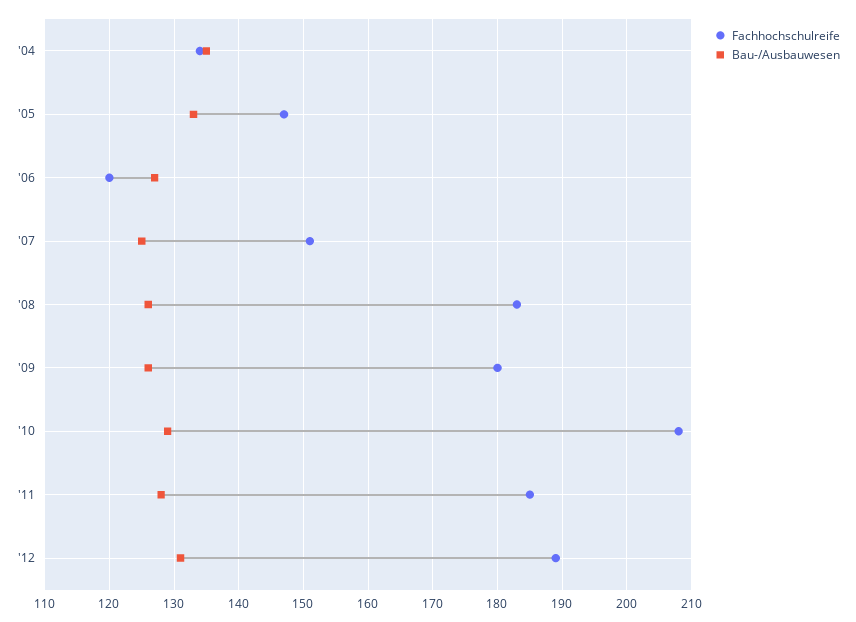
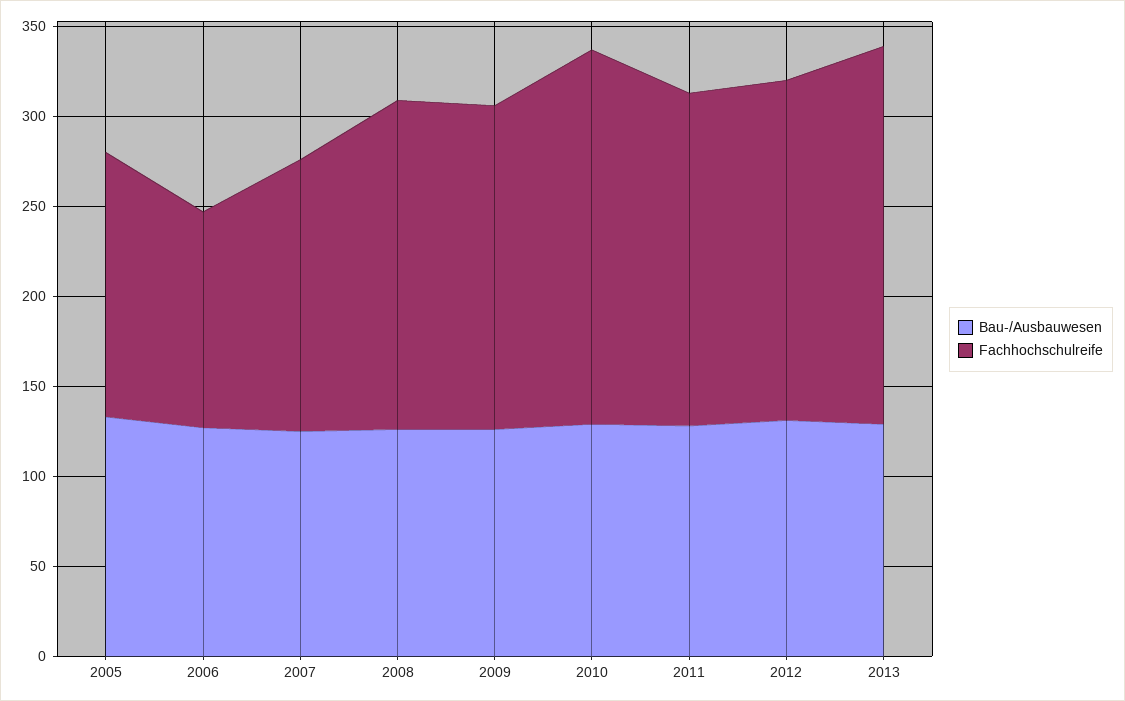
Fachhochschulreife, '04: 134 -> none
Bau-/Ausbauwesen, '04: 135 -> none
Bau-/Ausbauwesen, 2013: none -> 130
Fachhochschulreife, 2013: none -> 210

